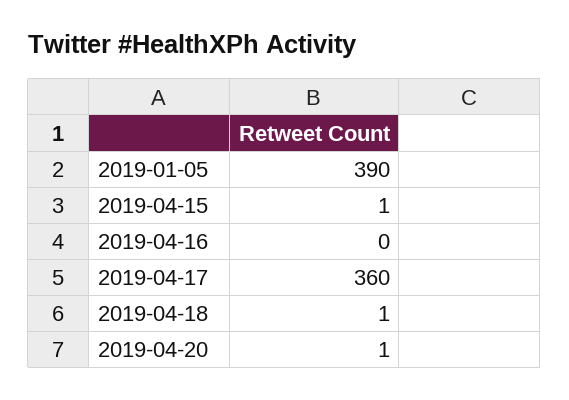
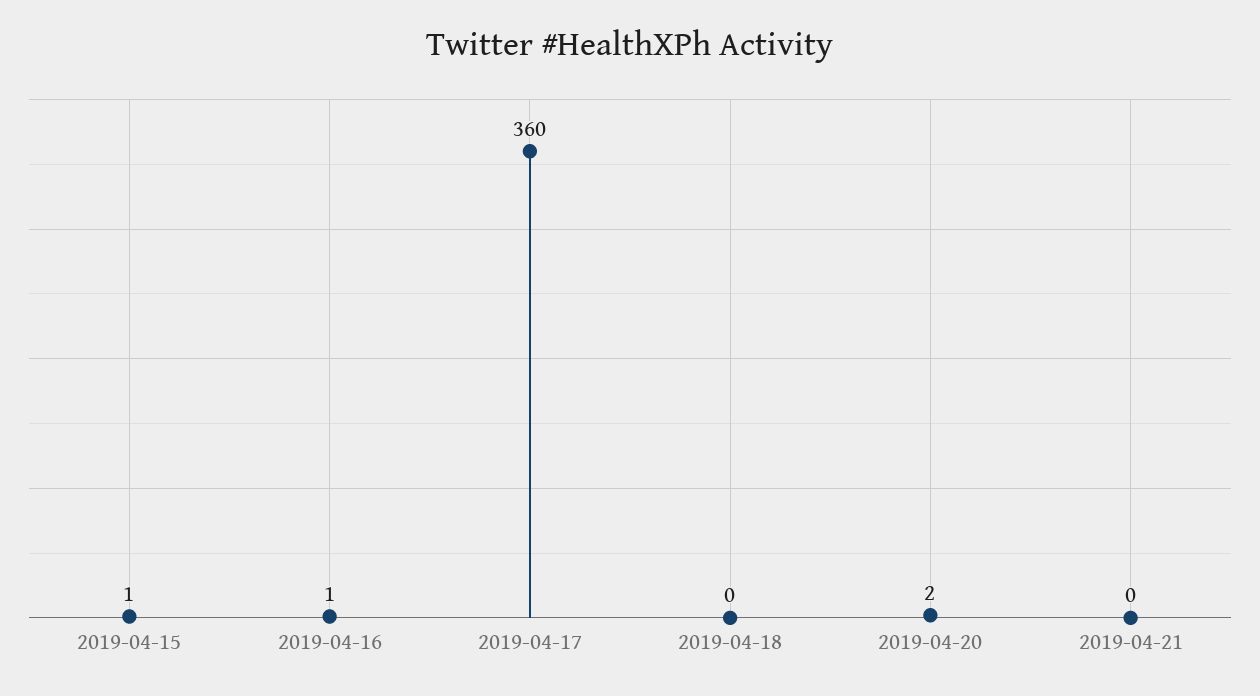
2019-01-05: 390 -> none
2019-04-16: 0 -> 1
2019-04-18: 1 -> 0
2019-04-20: 1 -> 2
2019-04-21: none -> 0

